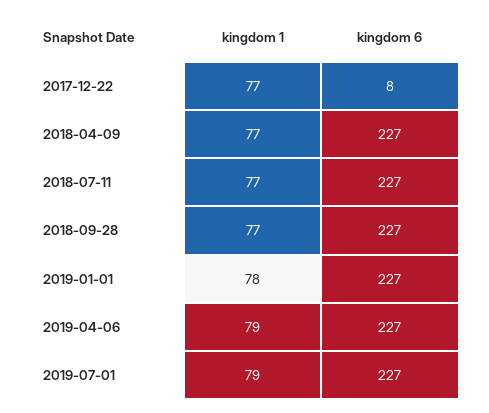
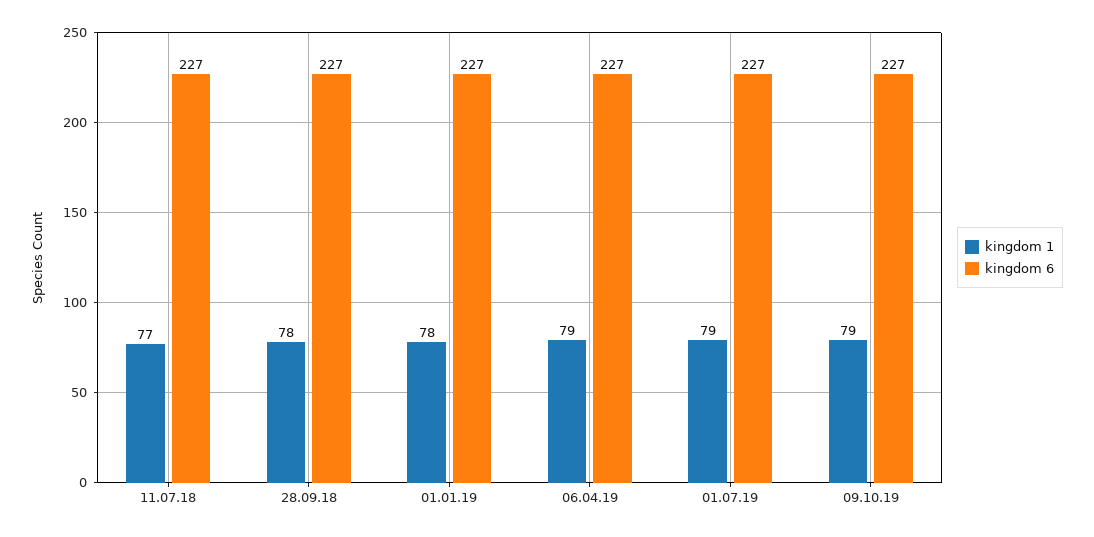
kingdom 1, 2017-12-22: 77 -> none
kingdom 6, 2017-12-22: 8 -> none
kingdom 1, 2018-04-09: 77 -> none
kingdom 6, 2018-04-09: 227 -> none
kingdom 1, 2018-09-28: 77 -> 78
kingdom 1, 09.10.19: none -> 79
kingdom 6, 09.10.19: none -> 227

